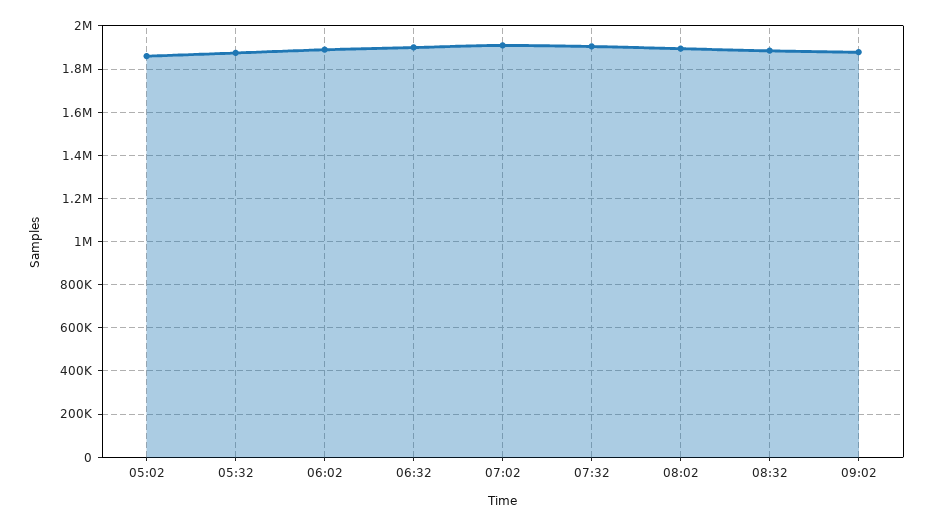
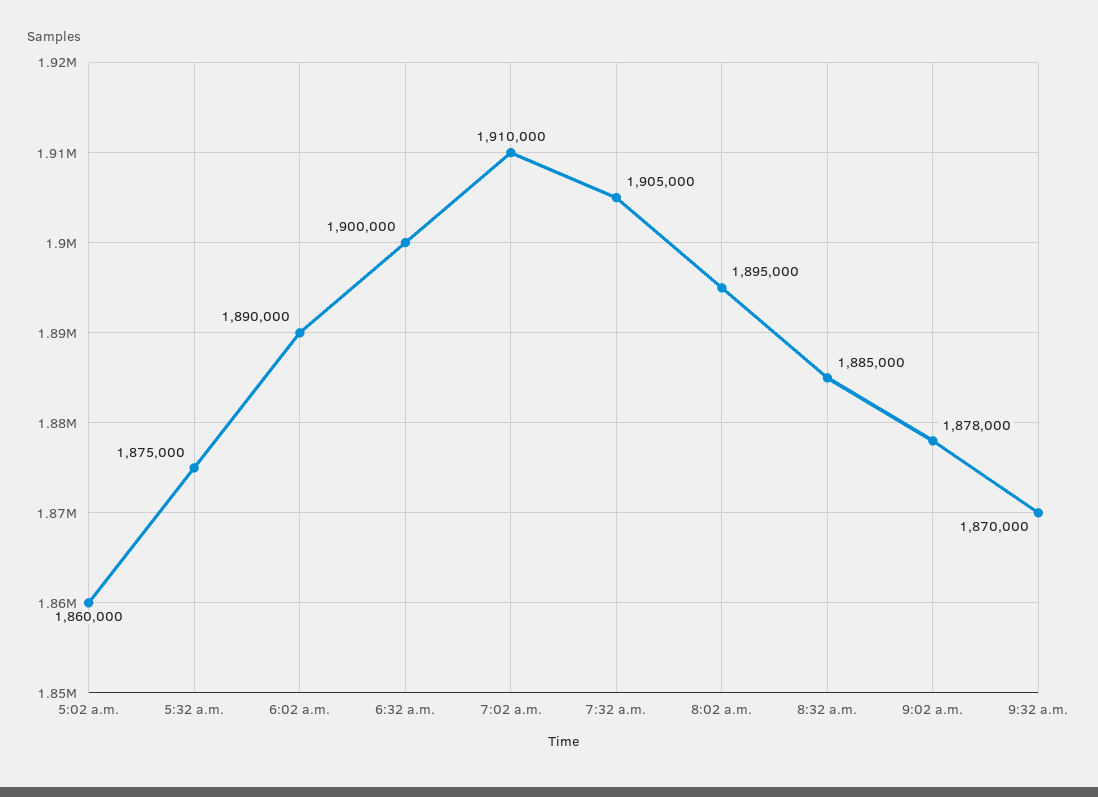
9:32 a.m.: none -> 1870000

